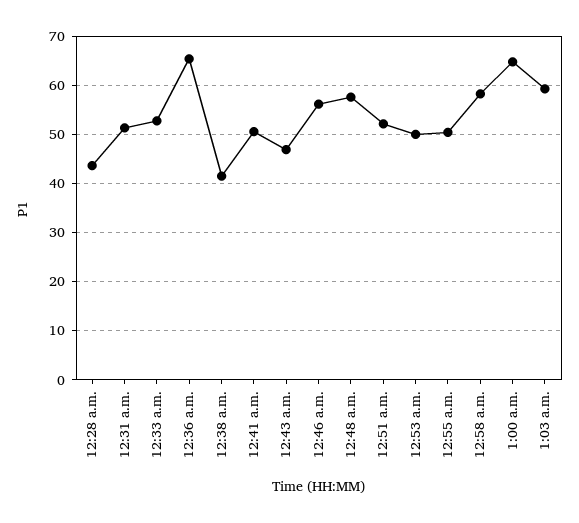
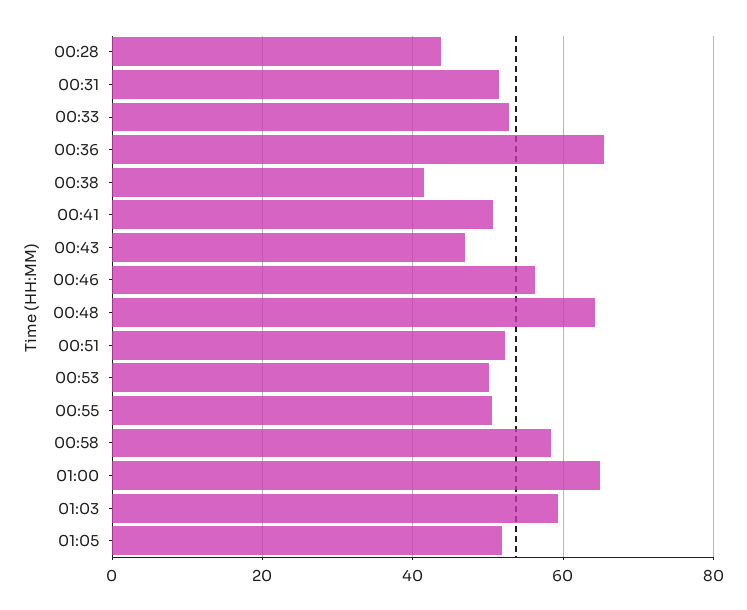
12:48 a.m.: 58 -> 64
01:05: none -> 52

